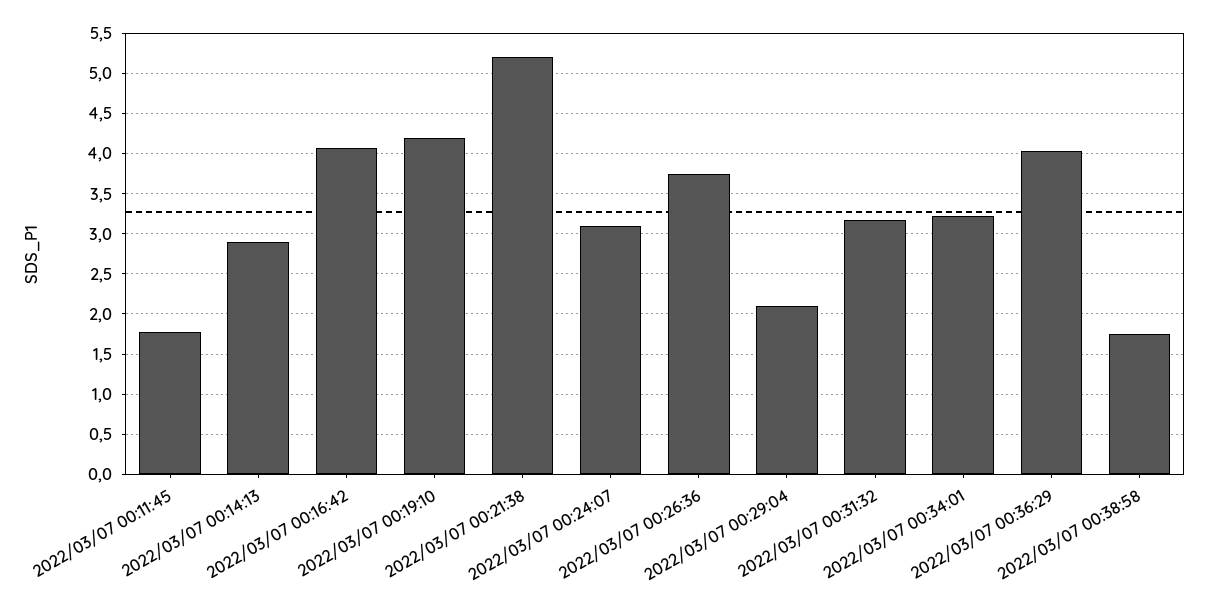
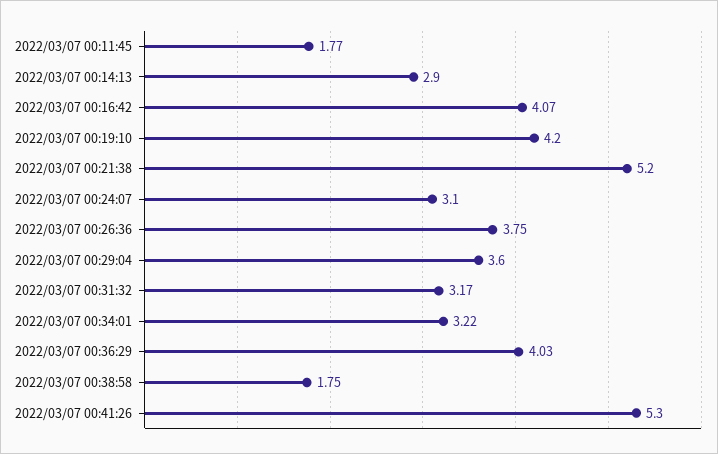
2022/03/07 00:29:04: 2.1 -> 3.6
2022/03/07 00:41:26: none -> 5.3

